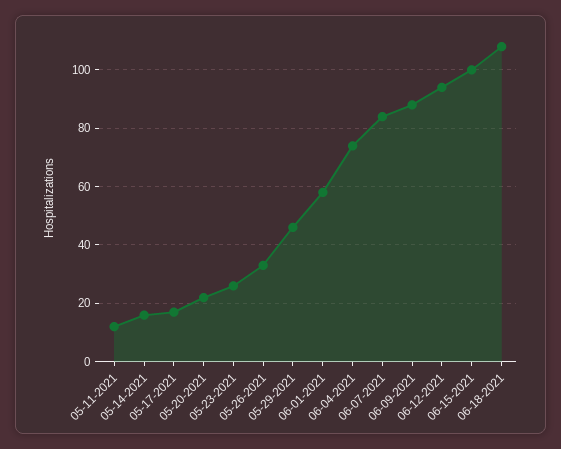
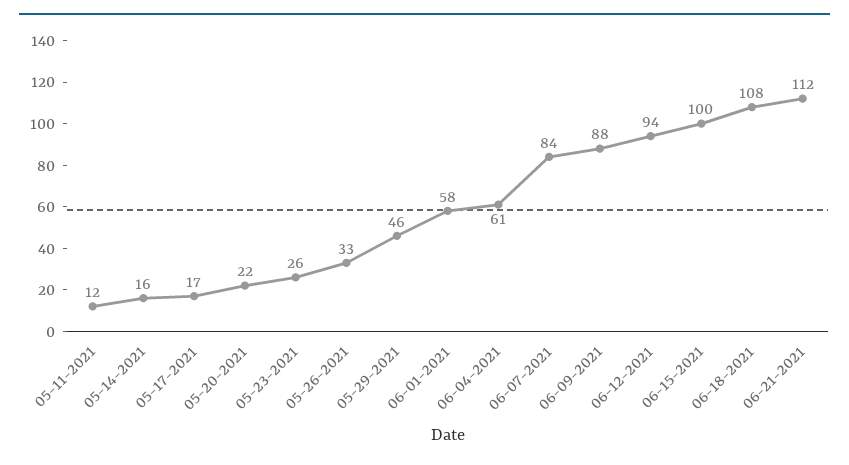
06-04-2021: 75 -> 61
06-21-2021: none -> 112

